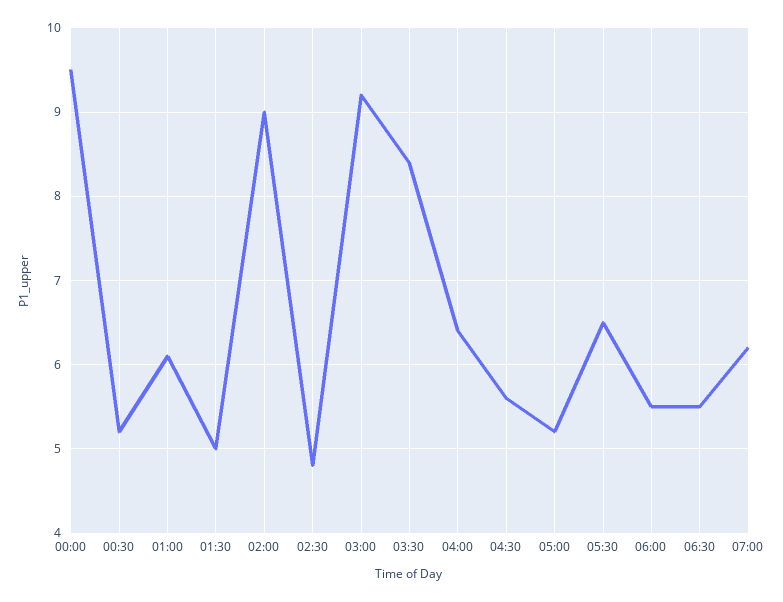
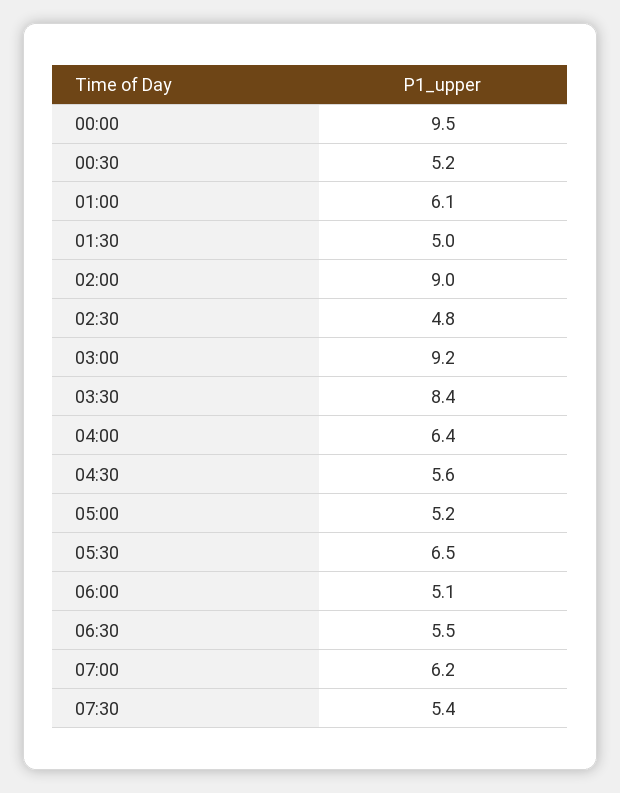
06:00: 5.5 -> 5.1
07:30: none -> 5.4

